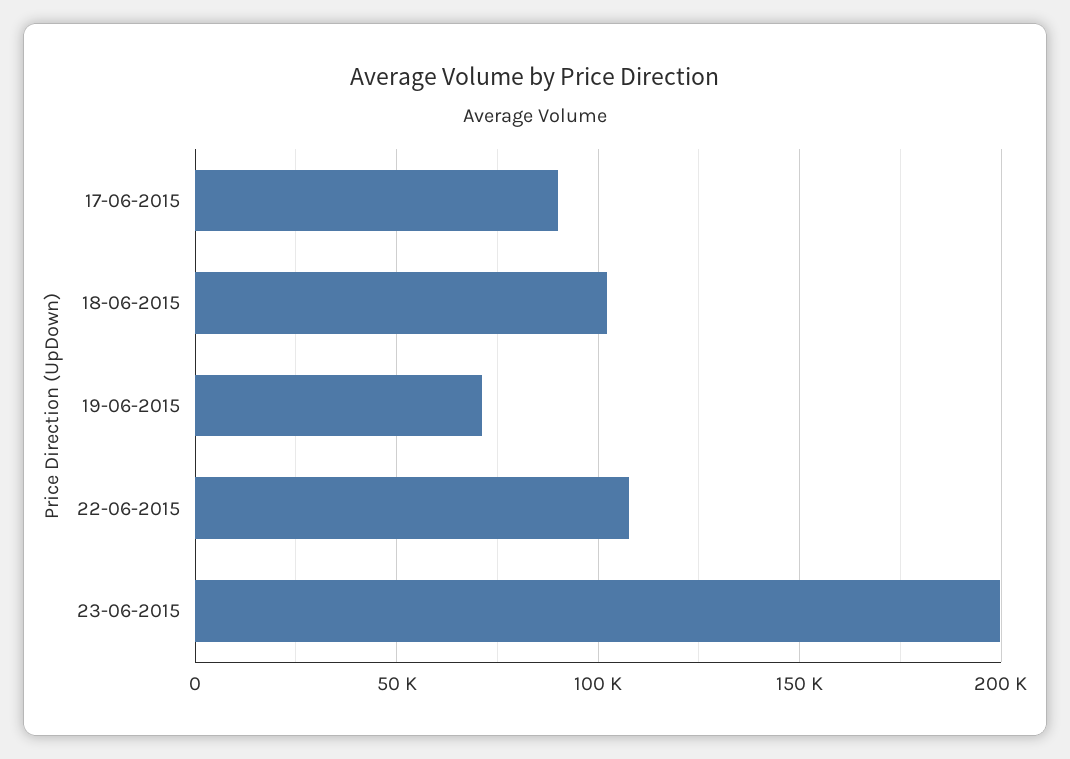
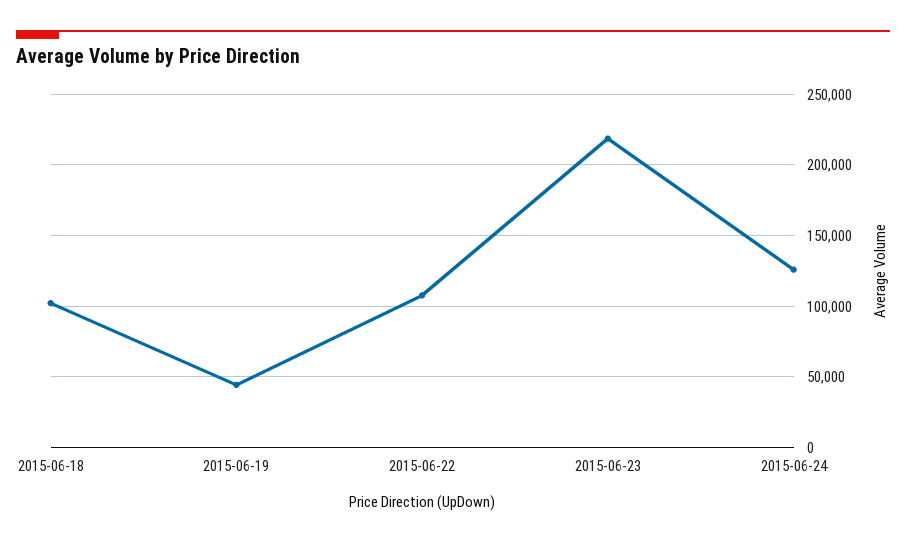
17-06-2015: 90000 -> none
19-06-2015: 70000 -> 45000
23-06-2015: 200000 -> 220000
2015-06-24: none -> 125000

